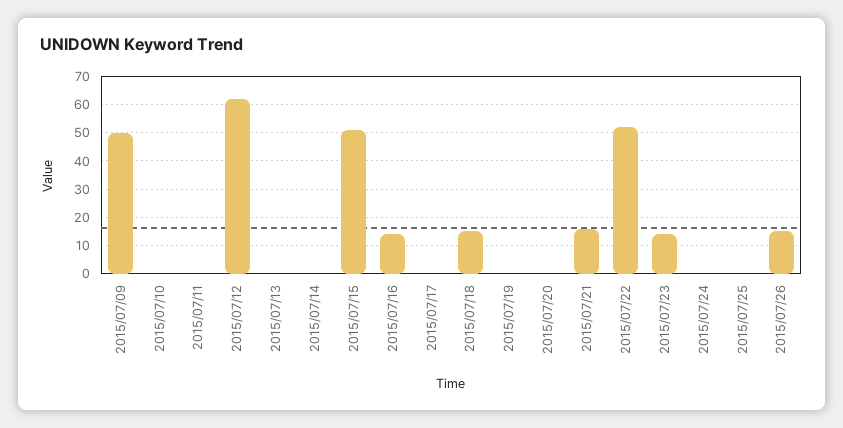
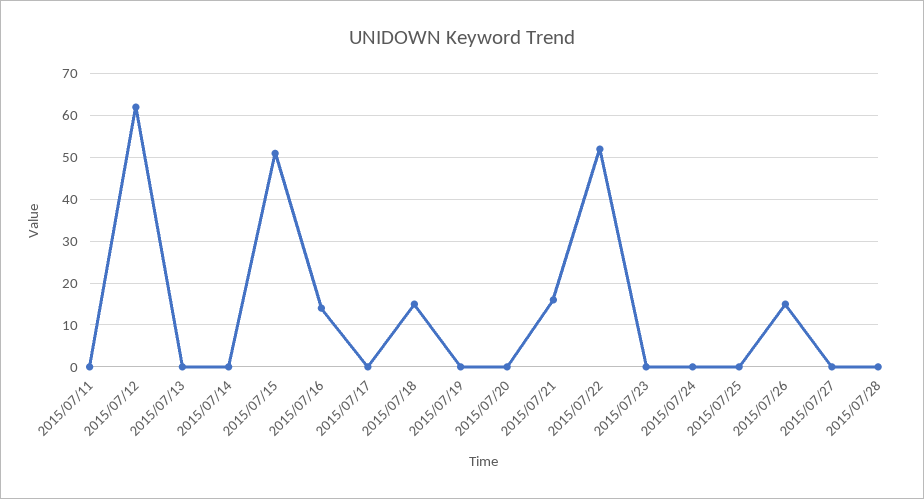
2015/07/09: 50 -> none
2015/07/10: 0 -> none
2015/07/23: 15 -> 0
2015/07/27: none -> 0
2015/07/28: none -> 0

